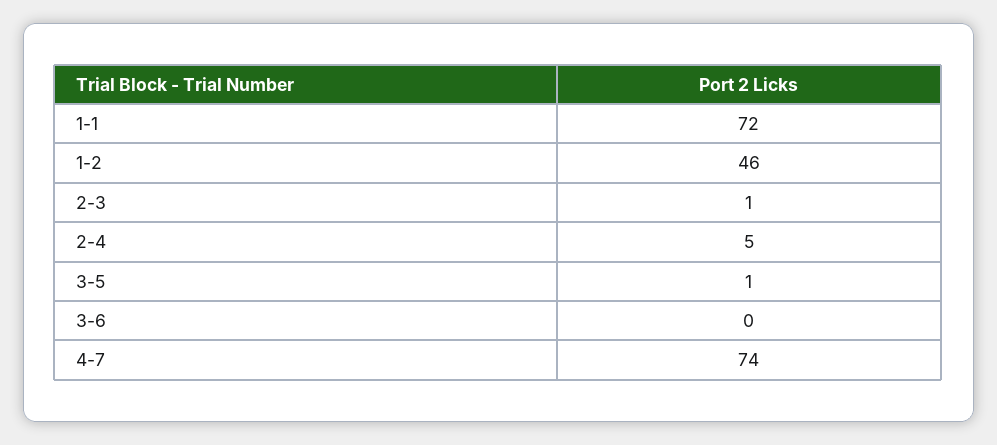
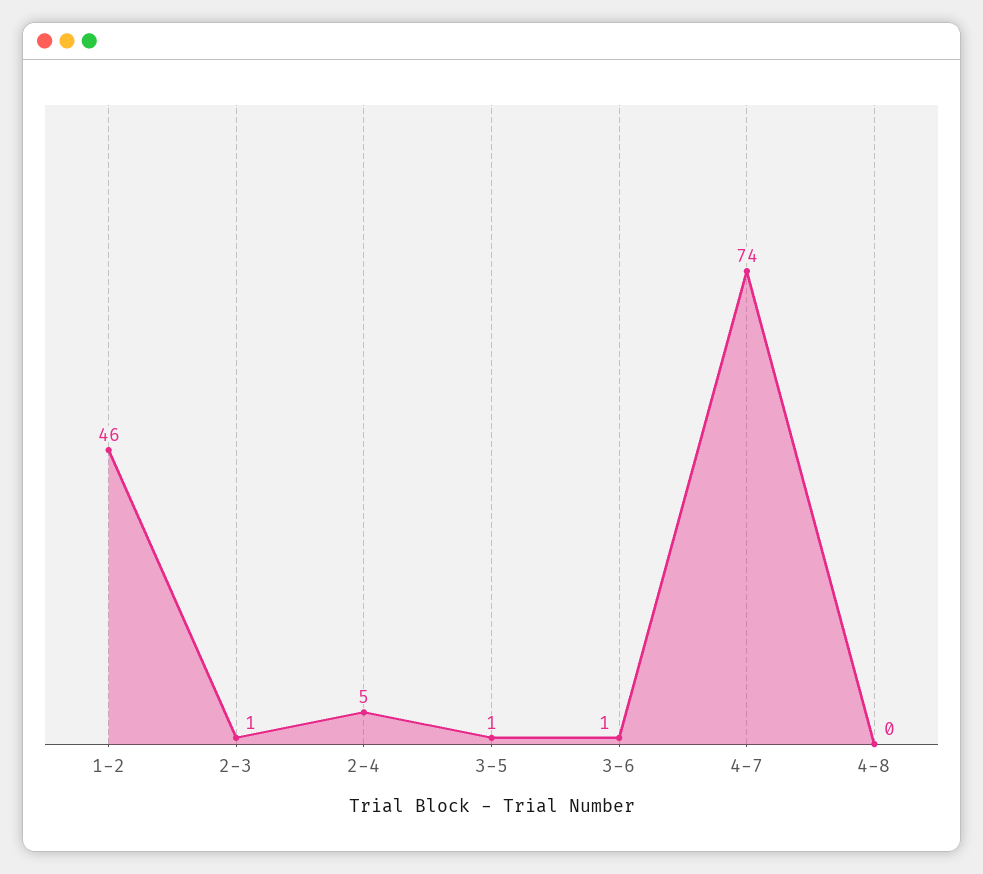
1-1: 72 -> none
3-6: 0 -> 1
4-8: none -> 0

